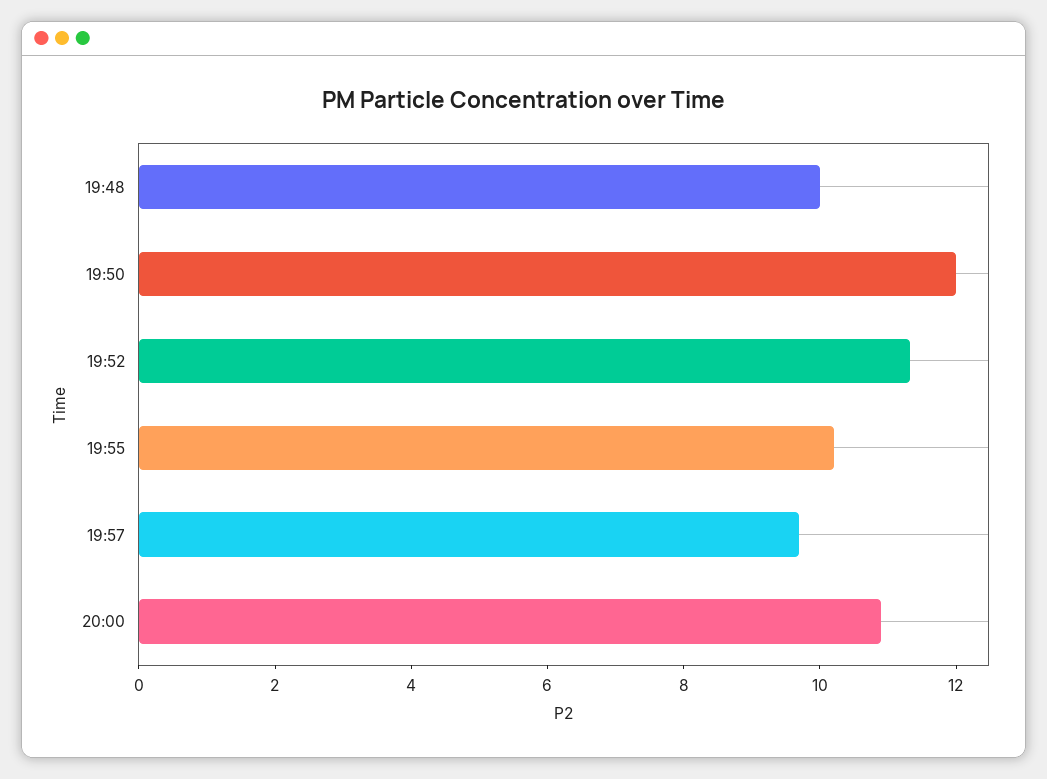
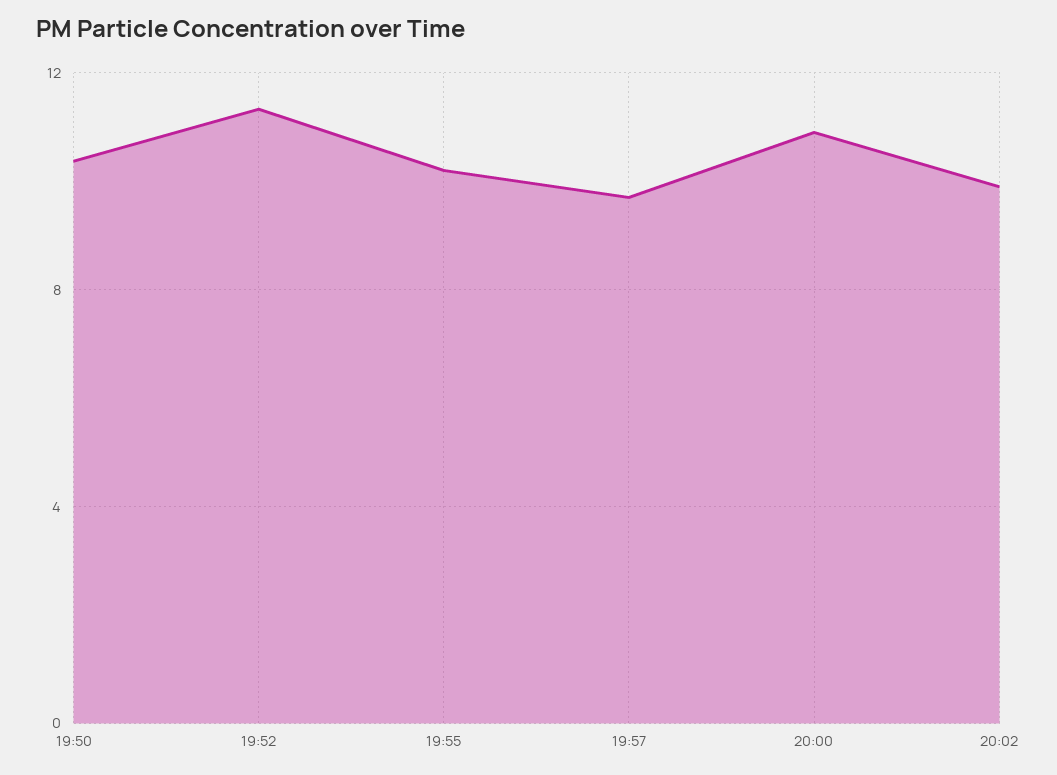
19:48: 10 -> none
19:50: 12 -> 10.5
20:02: none -> 10

